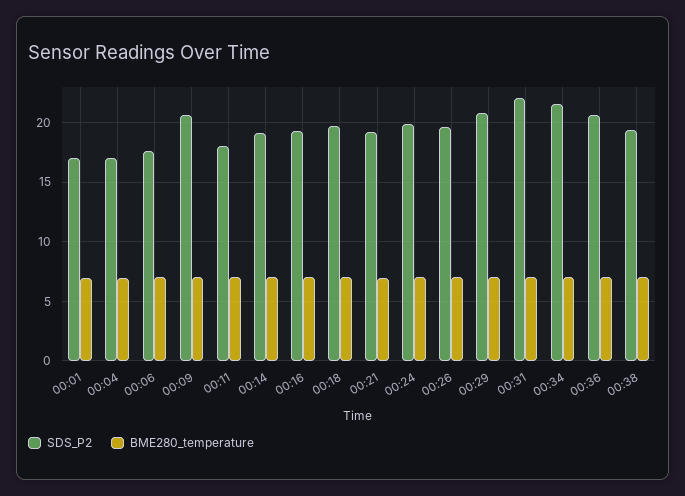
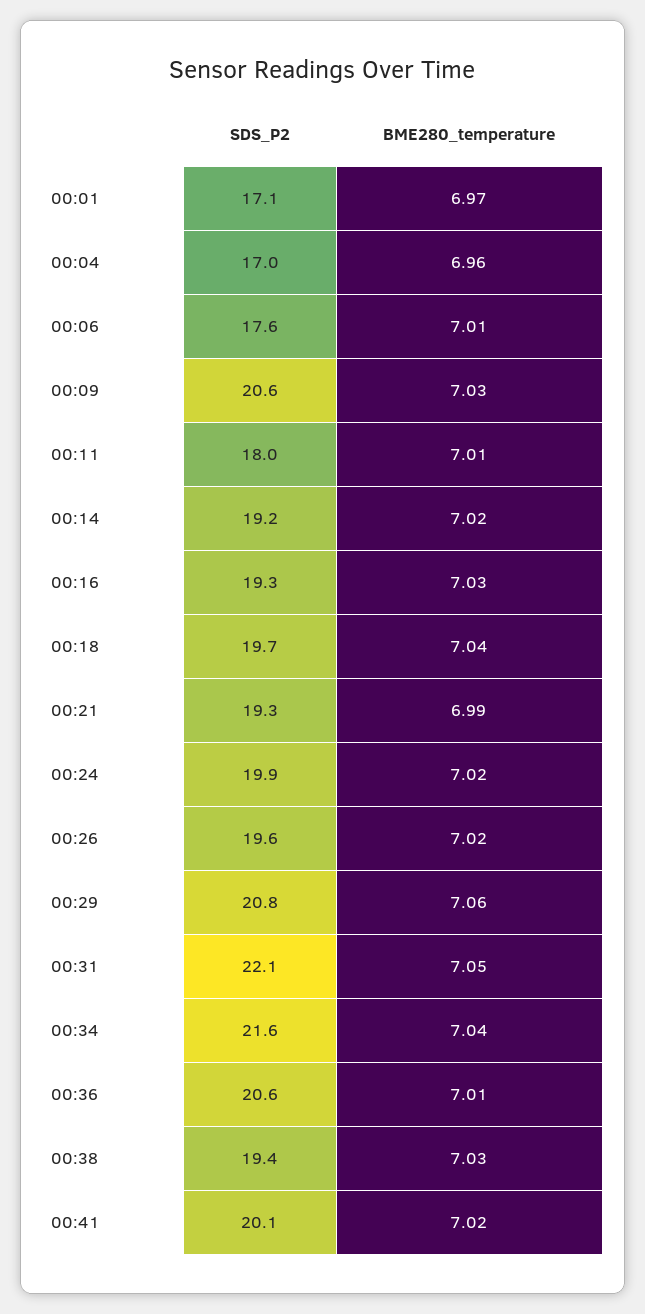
SDS_P2, 00:41: none -> 20.1
BME280_temperature, 00:41: none -> 7.02

